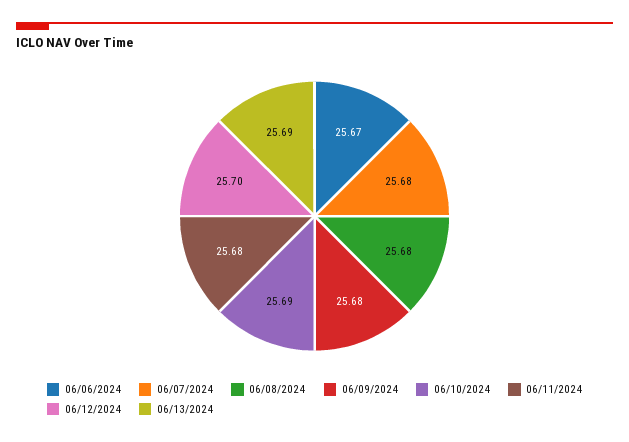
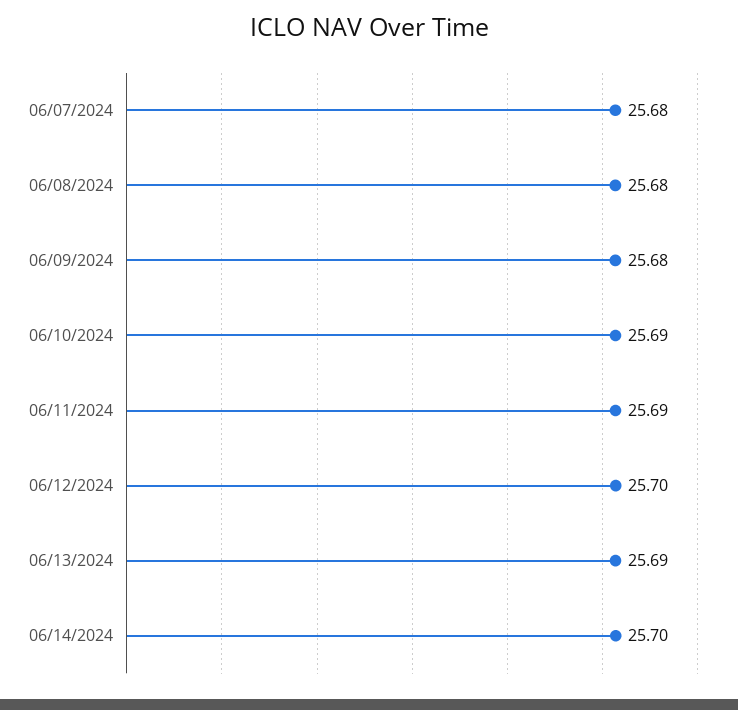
06/06/2024: 25.67 -> none
06/11/2024: 25.68 -> 25.69
06/14/2024: none -> 25.7

